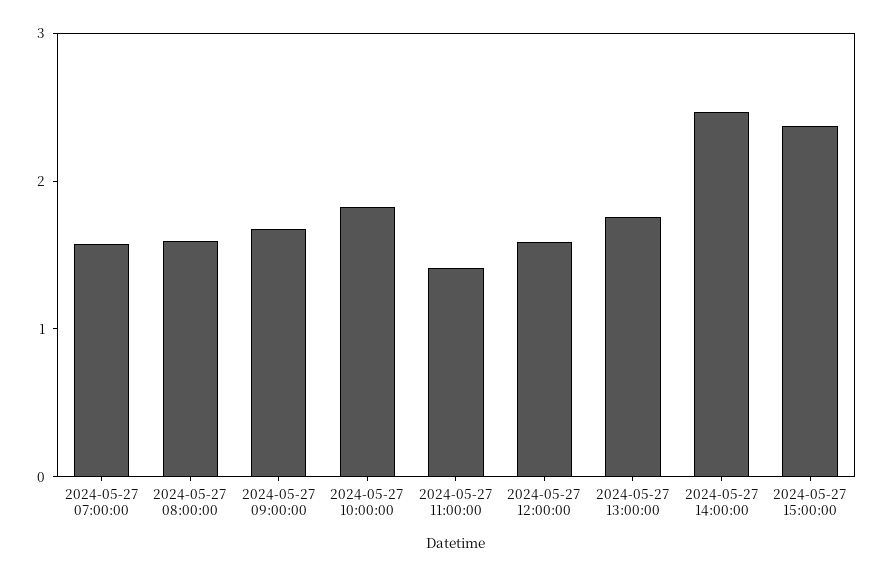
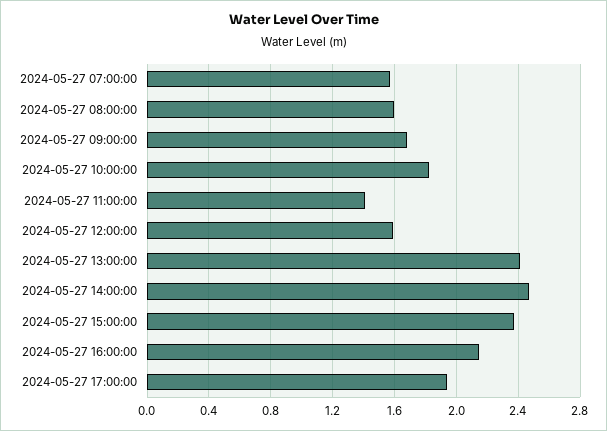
2024-05-27 13:00:00: 1.8 -> 2.4
2024-05-27 16:00:00: none -> 2.15
2024-05-27 17:00:00: none -> 1.95

